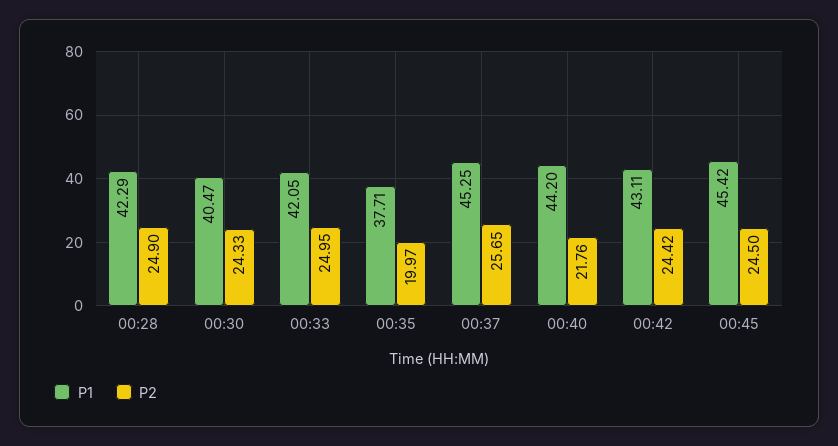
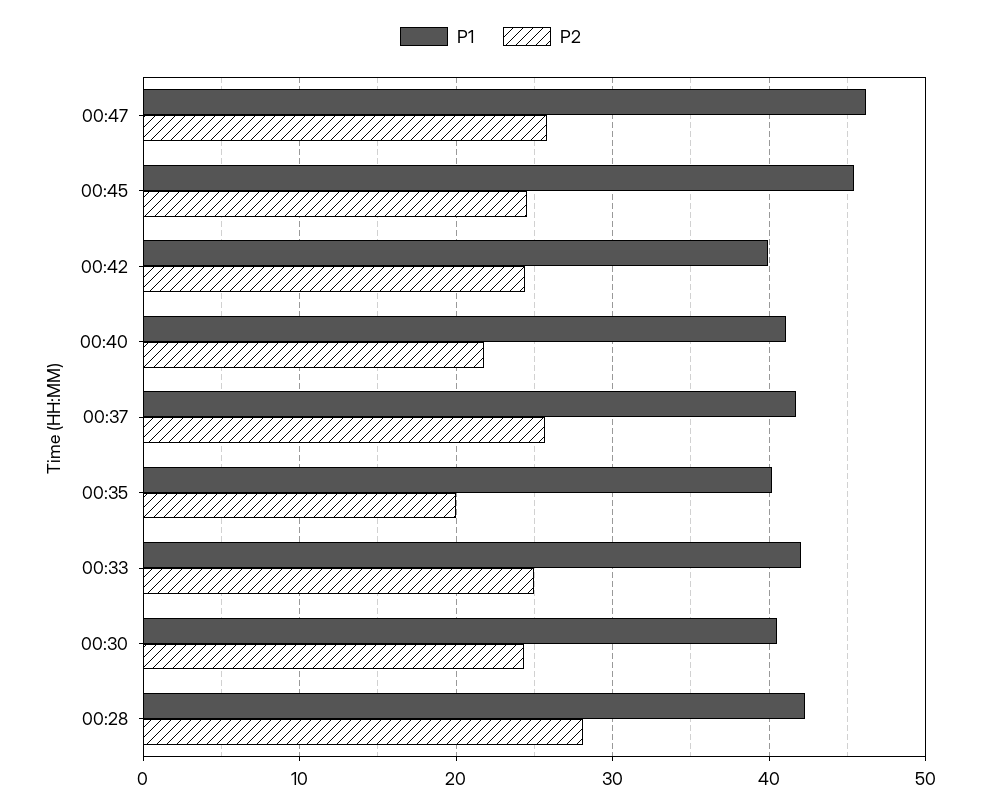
P2, 00:28: 24.9 -> 28
P1, 00:35: 37.71 -> 40
P1, 00:37: 45.25 -> 42
P1, 00:40: 44.2 -> 41
P1, 00:42: 43.11 -> 40
P1, 00:47: none -> 46
P2, 00:47: none -> 26

